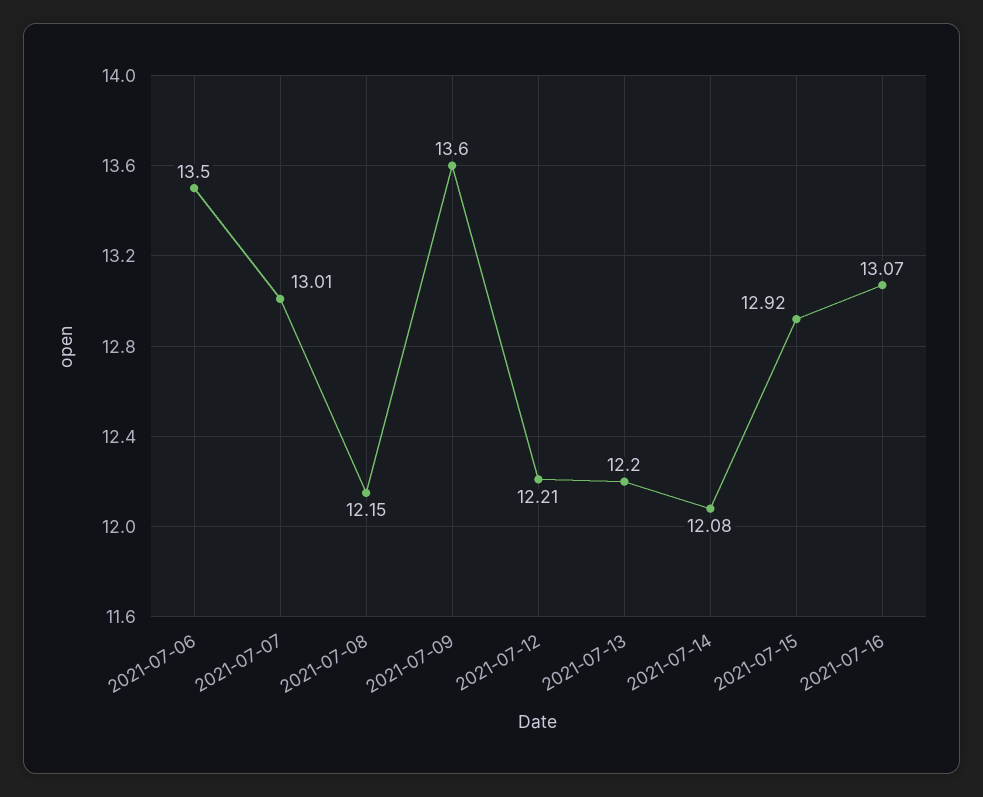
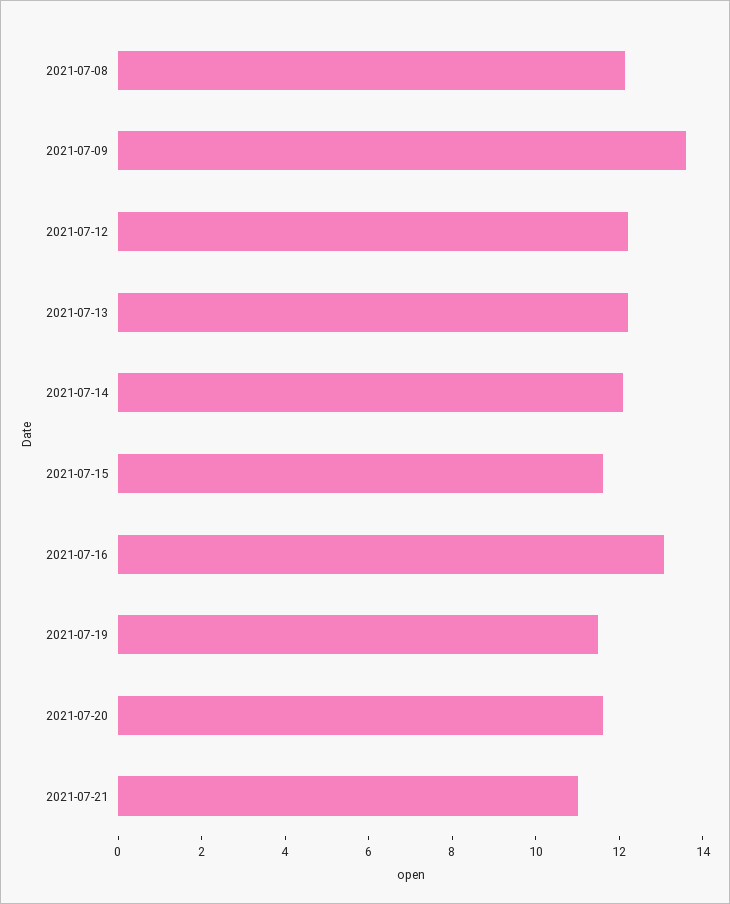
2021-07-06: 13.5 -> none
2021-07-07: 13.01 -> none
2021-07-15: 12.92 -> 11.5
2021-07-19: none -> 11.5
2021-07-20: none -> 11.5
2021-07-21: none -> 11

